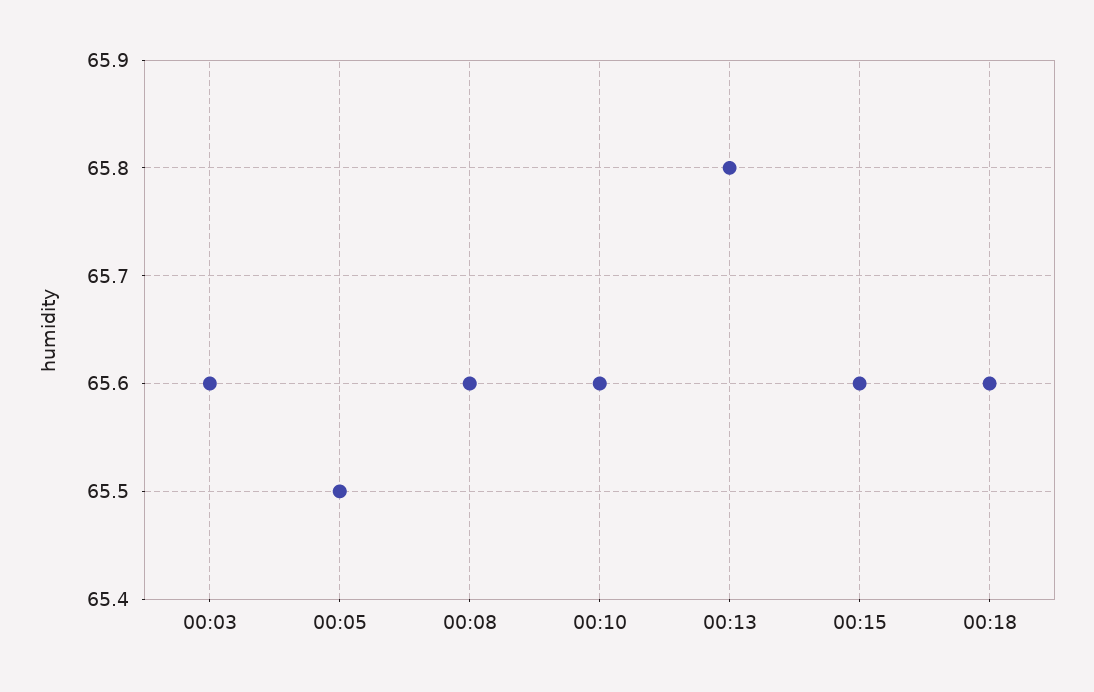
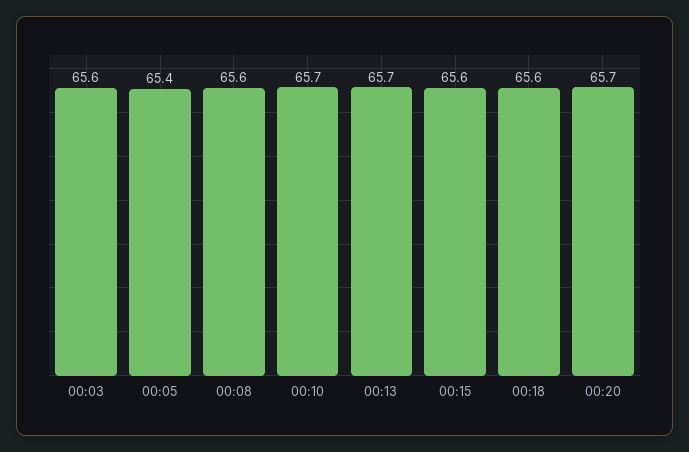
00:05: 65.5 -> 65.4
00:10: 65.6 -> 65.7
00:13: 65.8 -> 65.7
00:20: none -> 65.7

